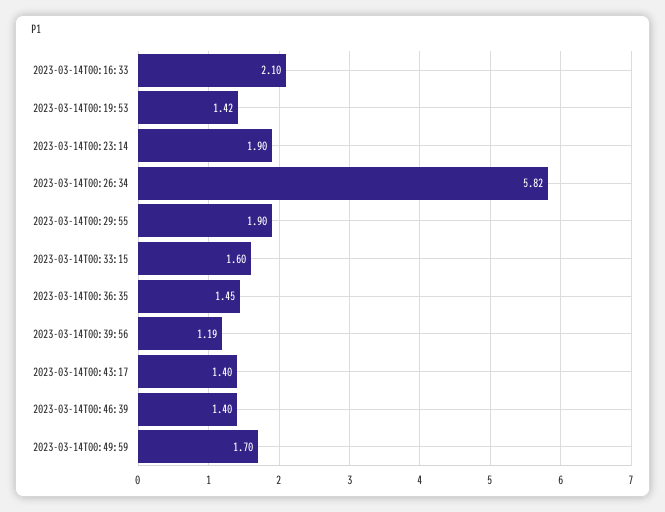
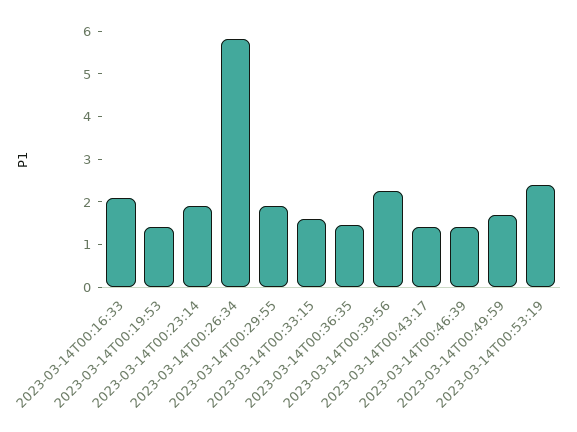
2023-03-14T00:39:56: 1.19 -> 2.2
2023-03-14T00:53:19: none -> 2.4

